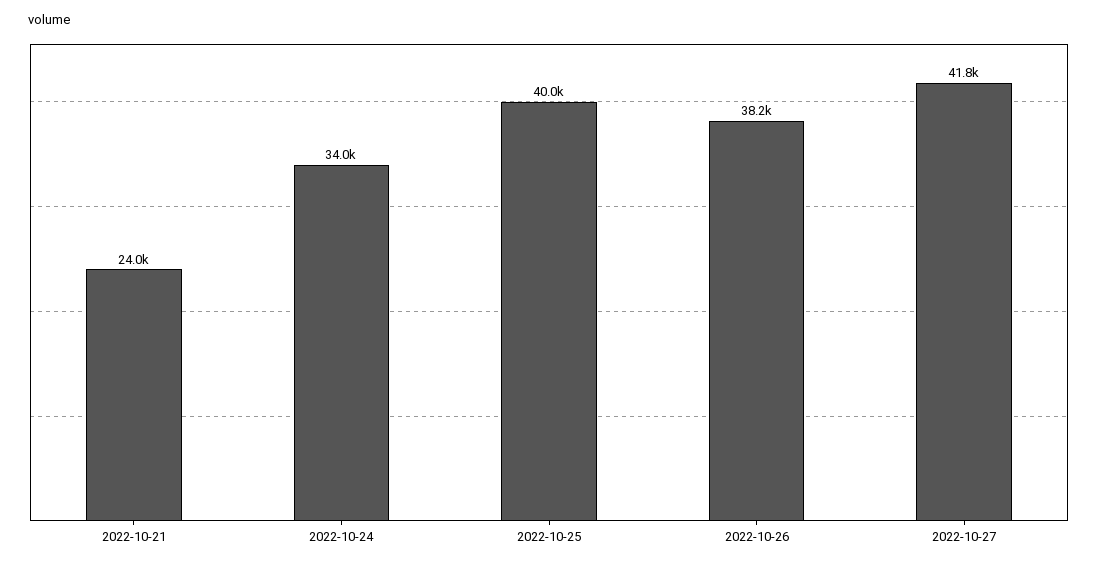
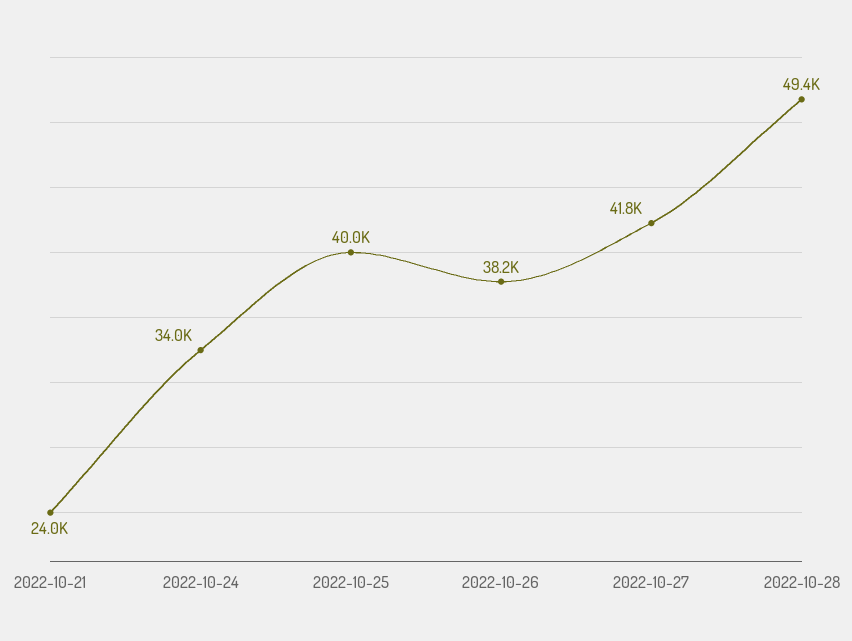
2022-10-28: none -> 49400

